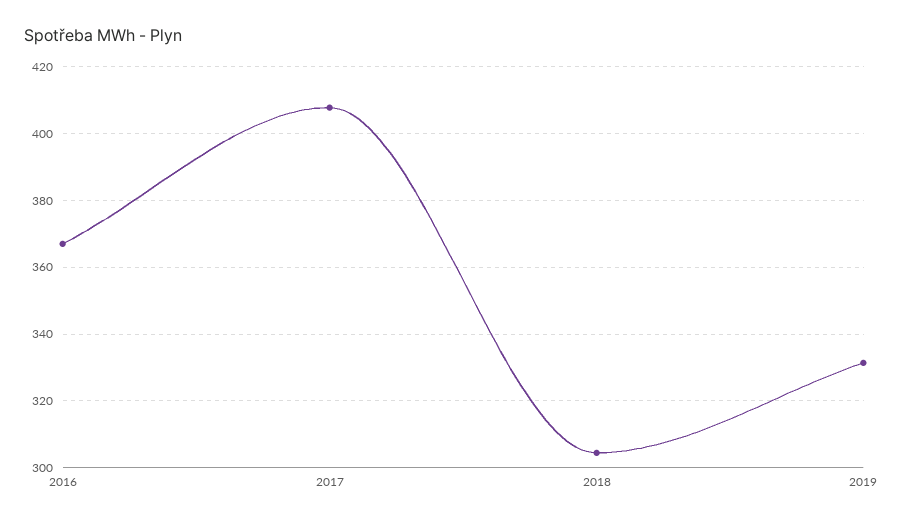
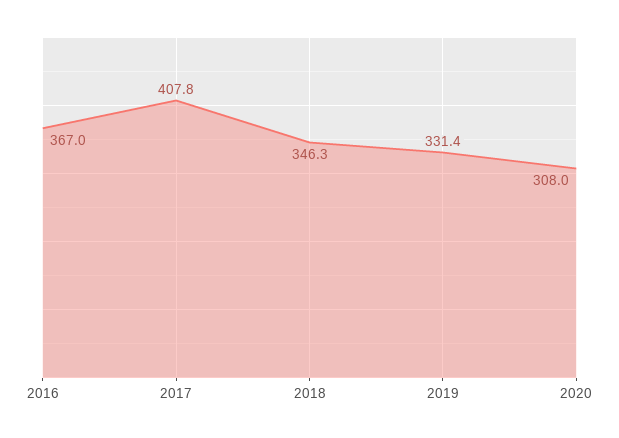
2018: 304 -> 346.3
2020: none -> 308

